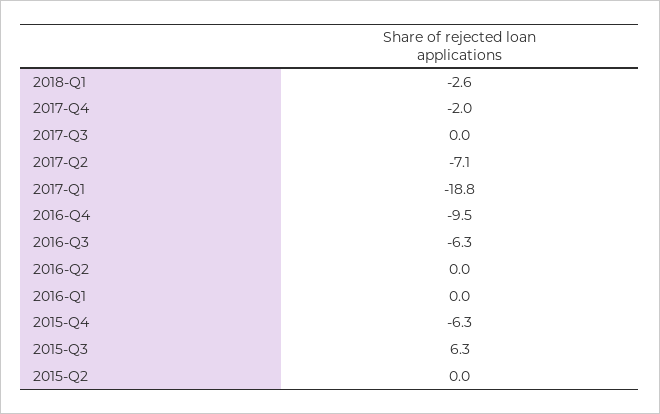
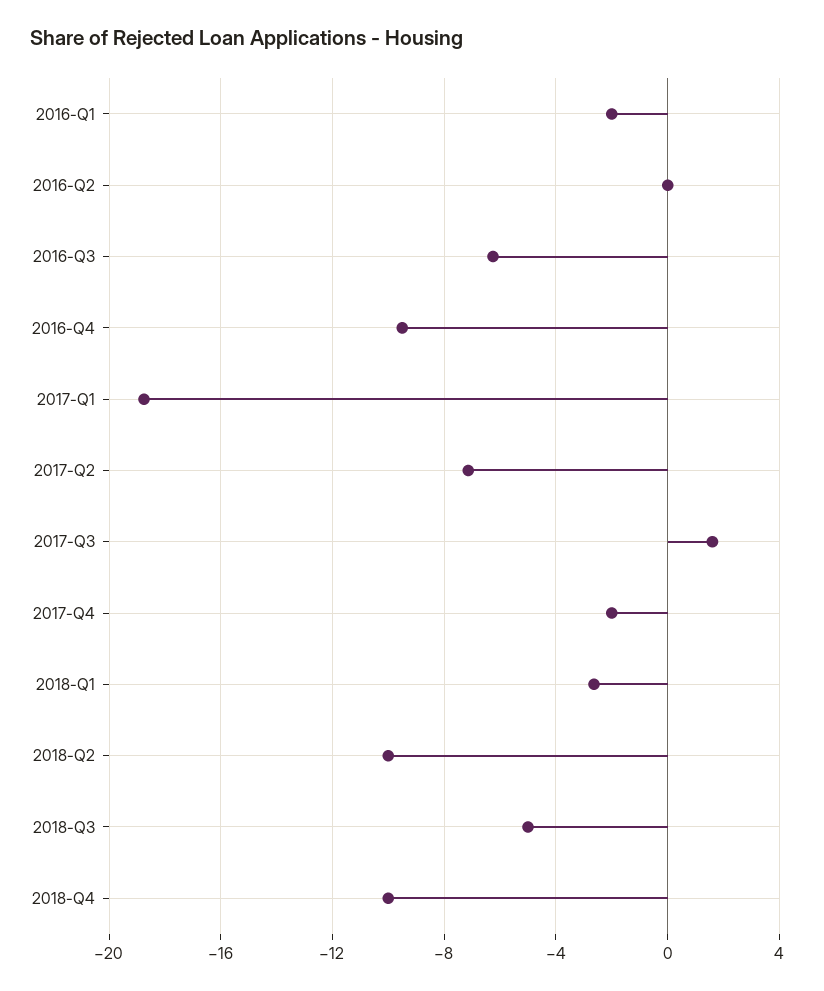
2017-Q3: 0 -> 1.5
2016-Q1: 0 -> -2
2015-Q4: -6.3 -> none
2015-Q3: 6.3 -> none
2015-Q2: 0 -> none
2018-Q2: none -> -10
2018-Q3: none -> -5
2018-Q4: none -> -10

